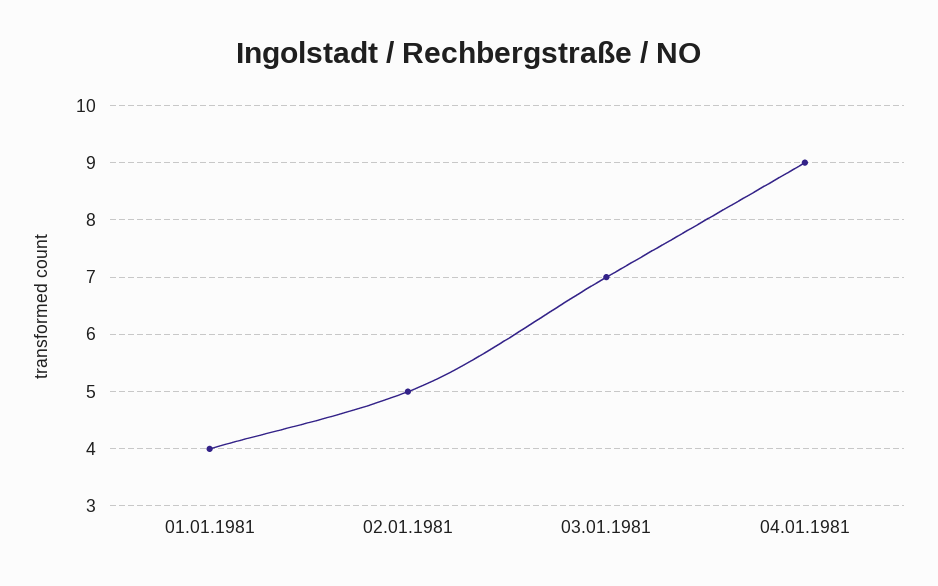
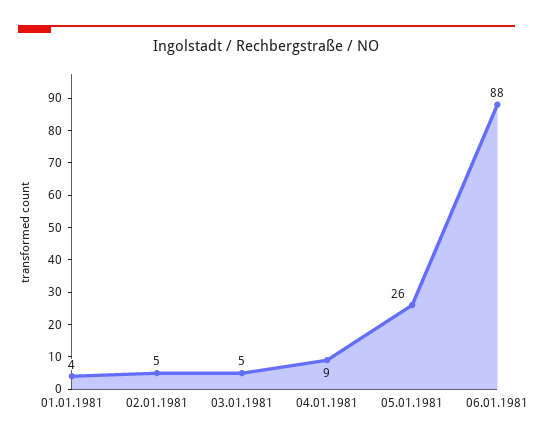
03.01.1981: 7 -> 5
05.01.1981: none -> 26
06.01.1981: none -> 88

